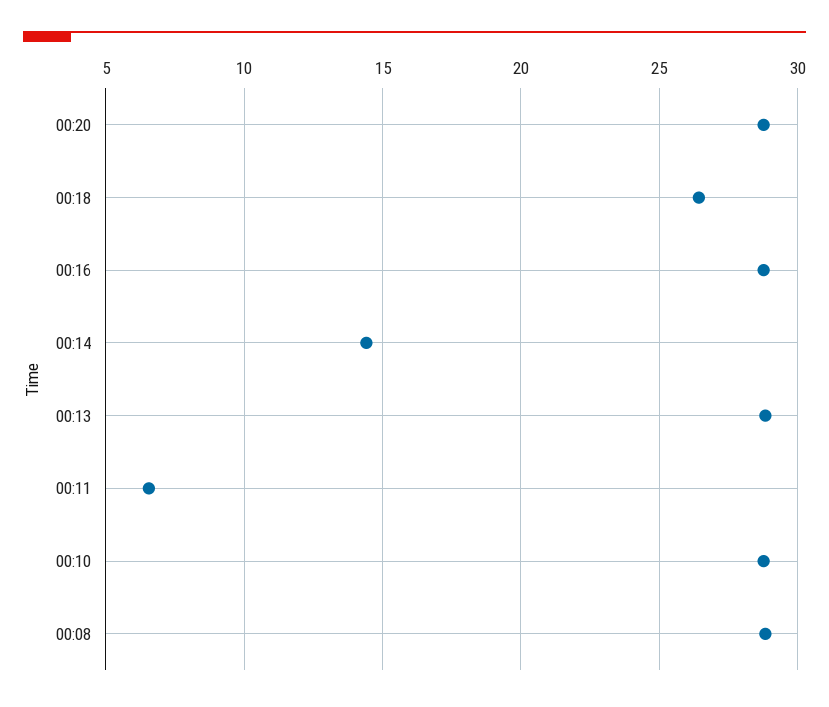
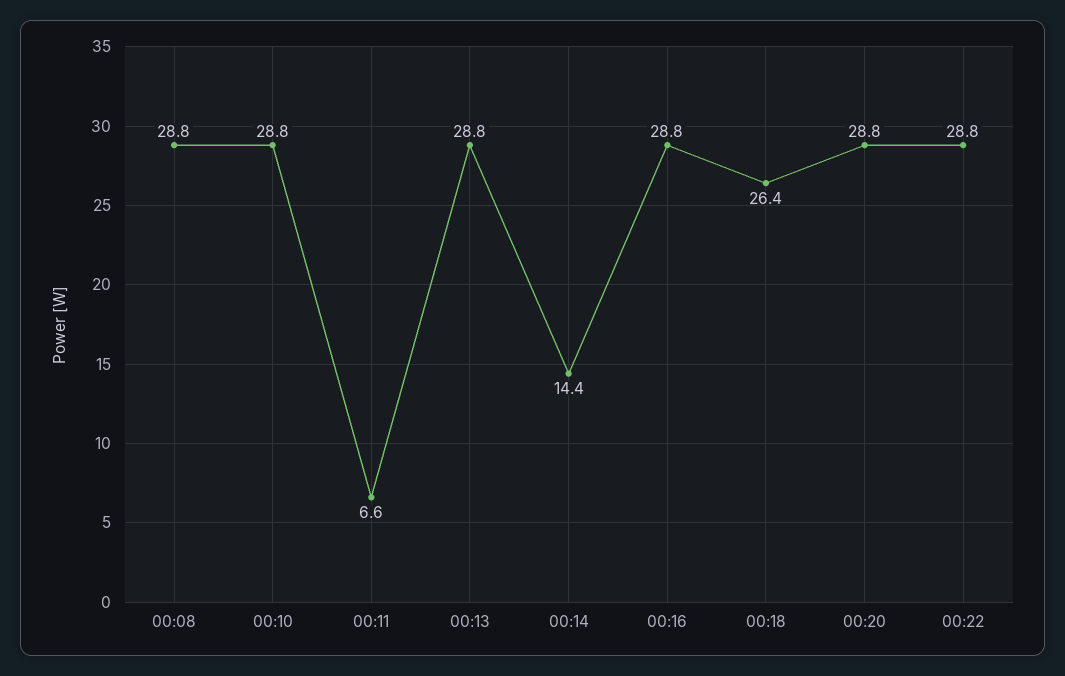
00:22: none -> 28.8

